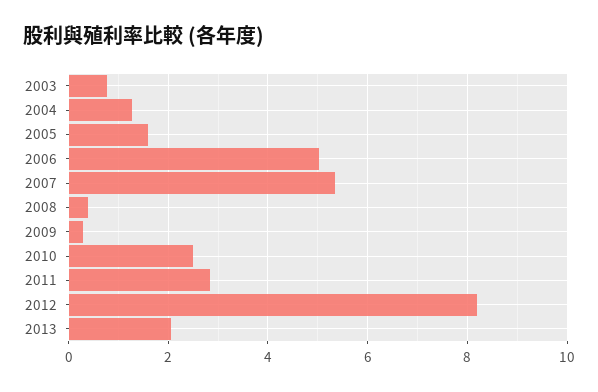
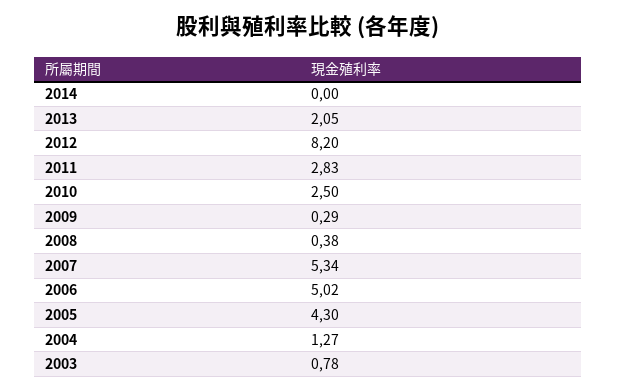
2005: 1.6 -> 4.3
2014: none -> 0

